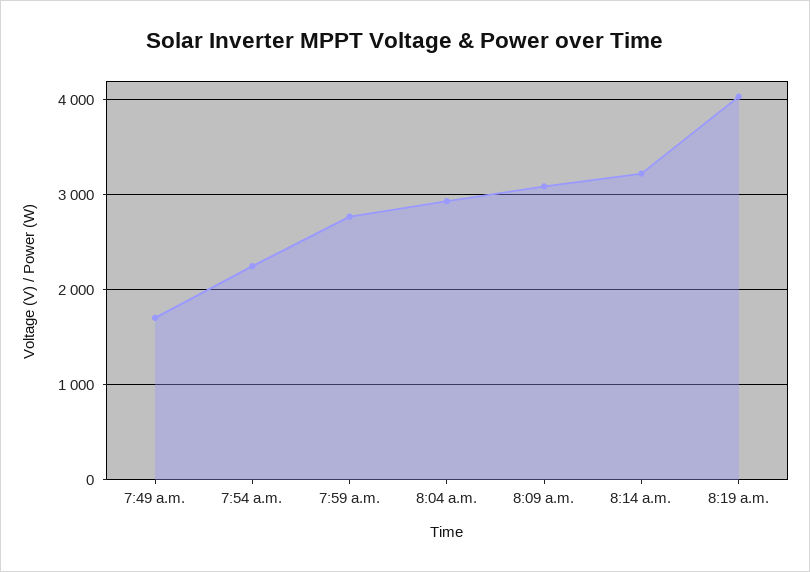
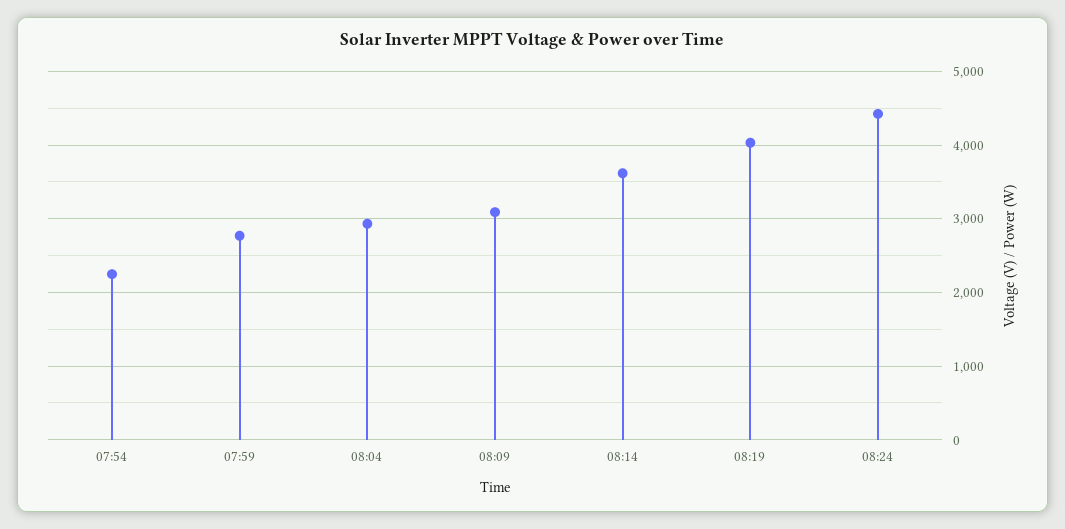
7:49 a.m.: 1700 -> none
8:14 a.m.: 3200 -> 3600
08:24: none -> 4400

